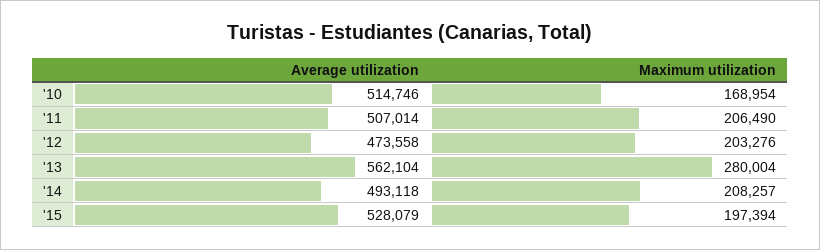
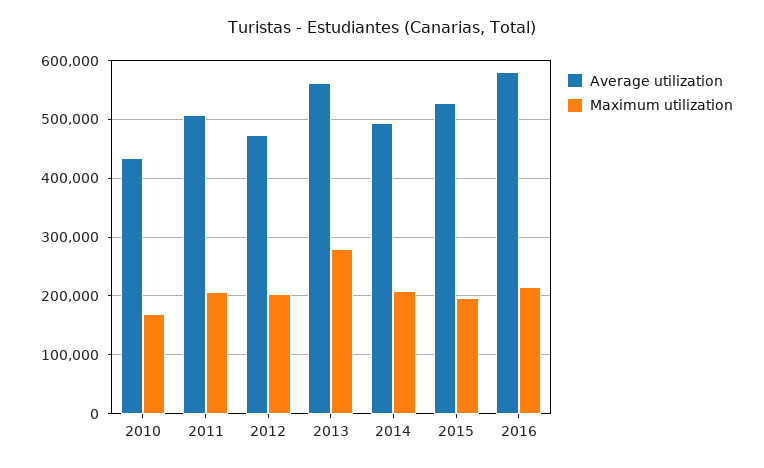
Average utilization, '10: 514746 -> 440000
Average utilization, 2016: none -> 580000
Maximum utilization, 2016: none -> 220000

